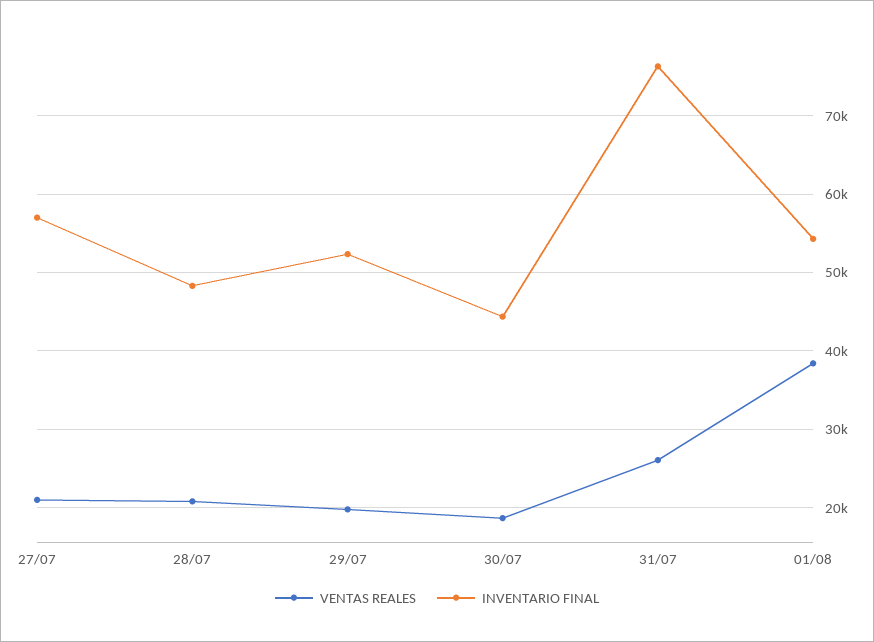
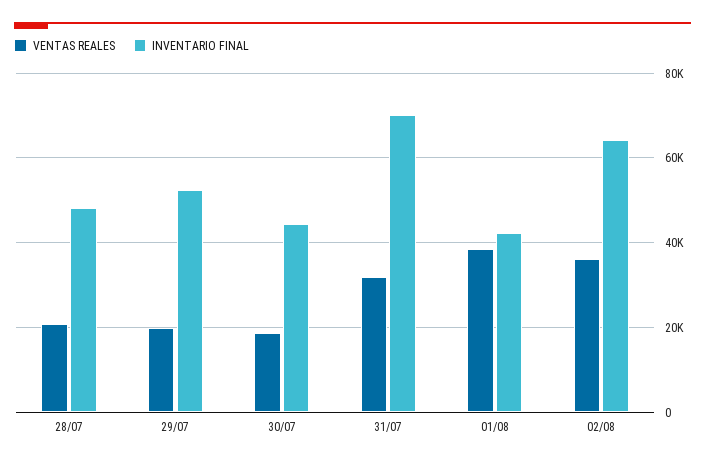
VENTAS REALES, 27/07: 21000 -> none
INVENTARIO FINAL, 27/07: 57000 -> none
VENTAS REALES, 31/07: 26000 -> 32000
INVENTARIO FINAL, 31/07: 76000 -> 70000
INVENTARIO FINAL, 01/08: 54000 -> 42000
VENTAS REALES, 02/08: none -> 36000
INVENTARIO FINAL, 02/08: none -> 64000

